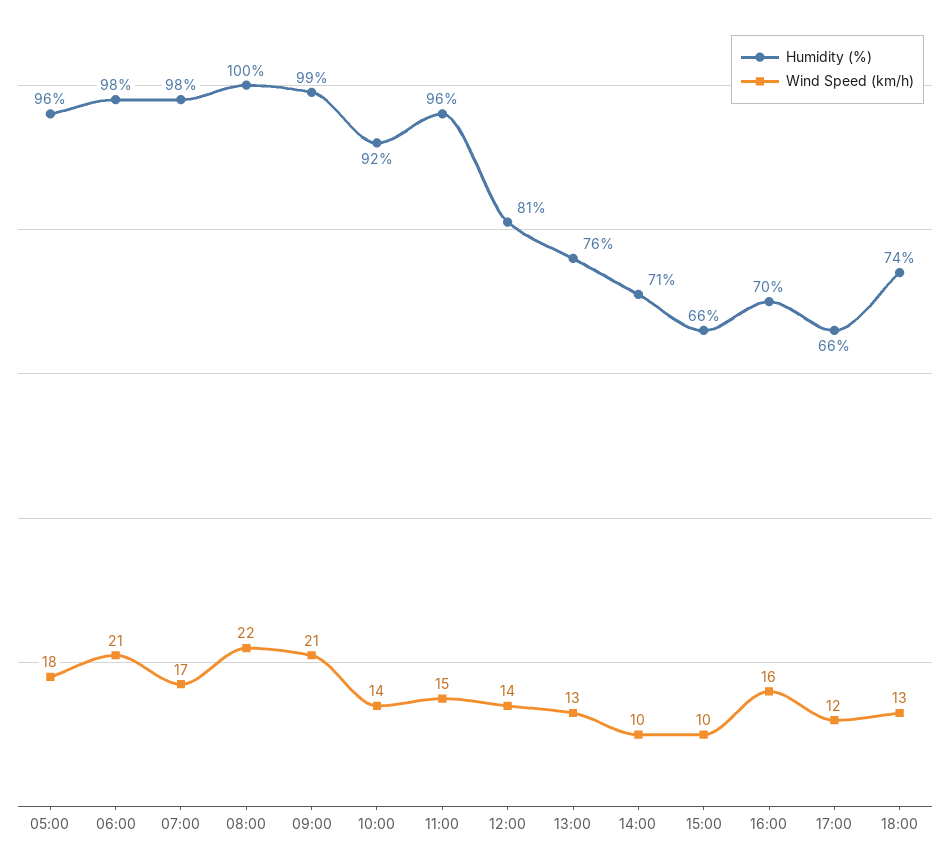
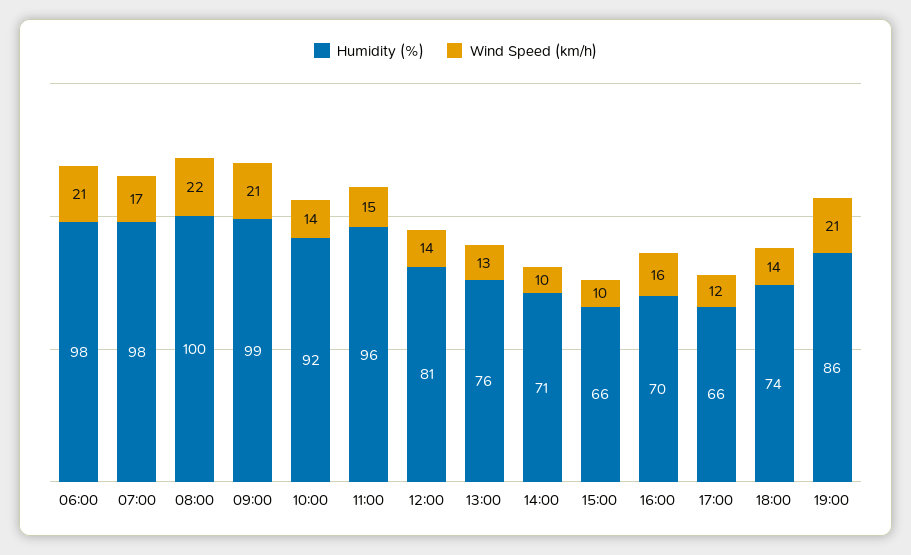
Humidity (%), 05:00: 96 -> none
Wind Speed (km/h), 05:00: 18 -> none
Wind Speed (km/h), 18:00: 13 -> 14
Humidity (%), 19:00: none -> 86
Wind Speed (km/h), 19:00: none -> 21

